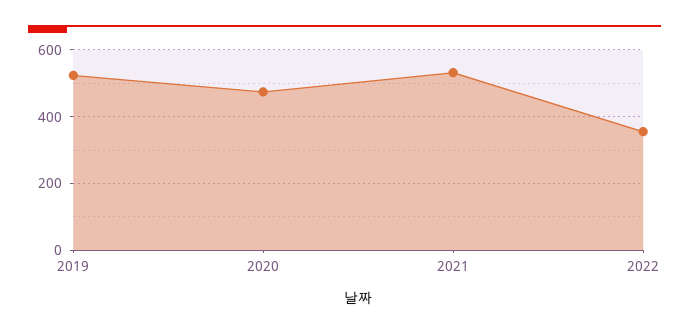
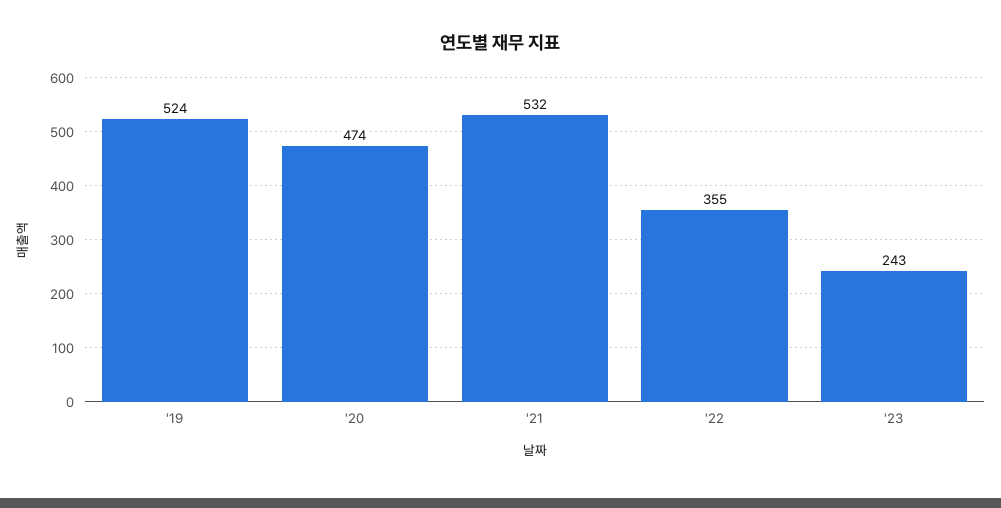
'23: none -> 243

